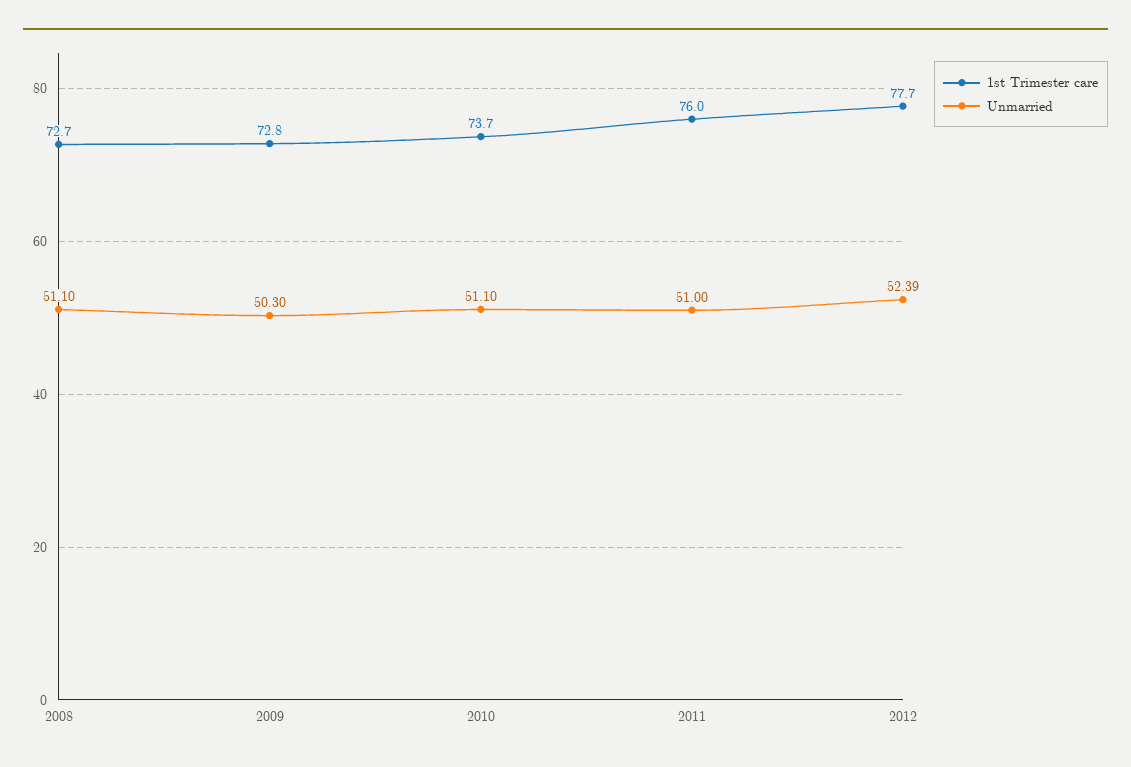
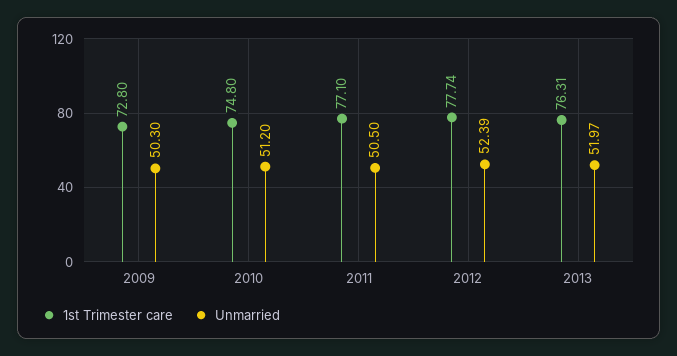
1st Trimester care, 2008: 72.7 -> none
Unmarried, 2008: 51.1 -> none
1st Trimester care, 2010: 73.7 -> 74.8
Unmarried, 2010: 51.1 -> 51.2
1st Trimester care, 2011: 76 -> 77.1
Unmarried, 2011: 51 -> 50.5
1st Trimester care, 2013: none -> 76.31
Unmarried, 2013: none -> 51.97

